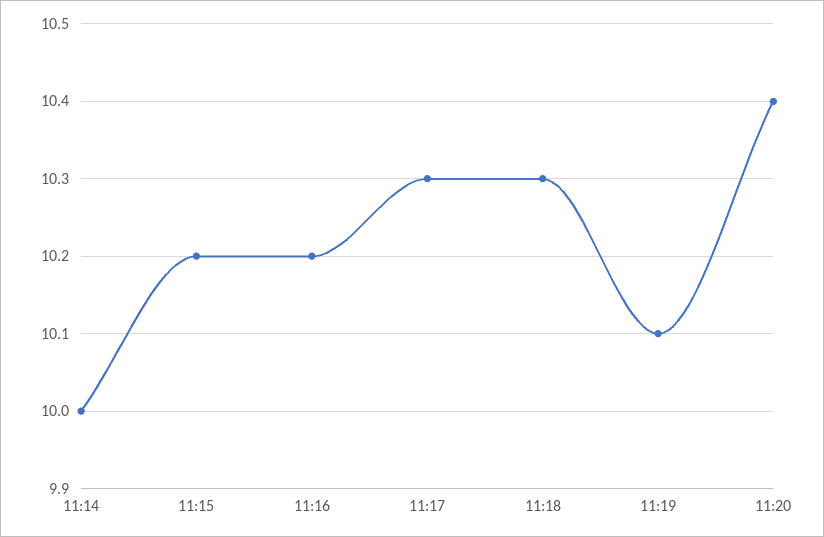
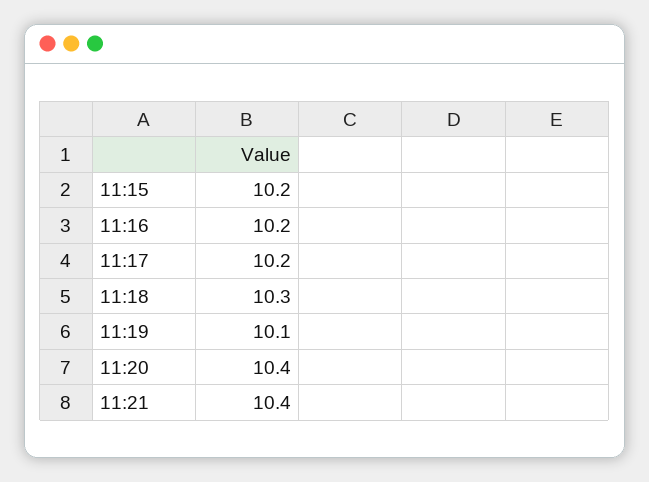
11:14: 10 -> none
11:17: 10.3 -> 10.2
11:21: none -> 10.4

